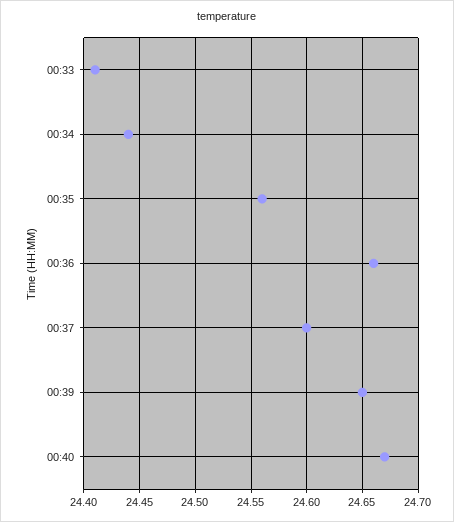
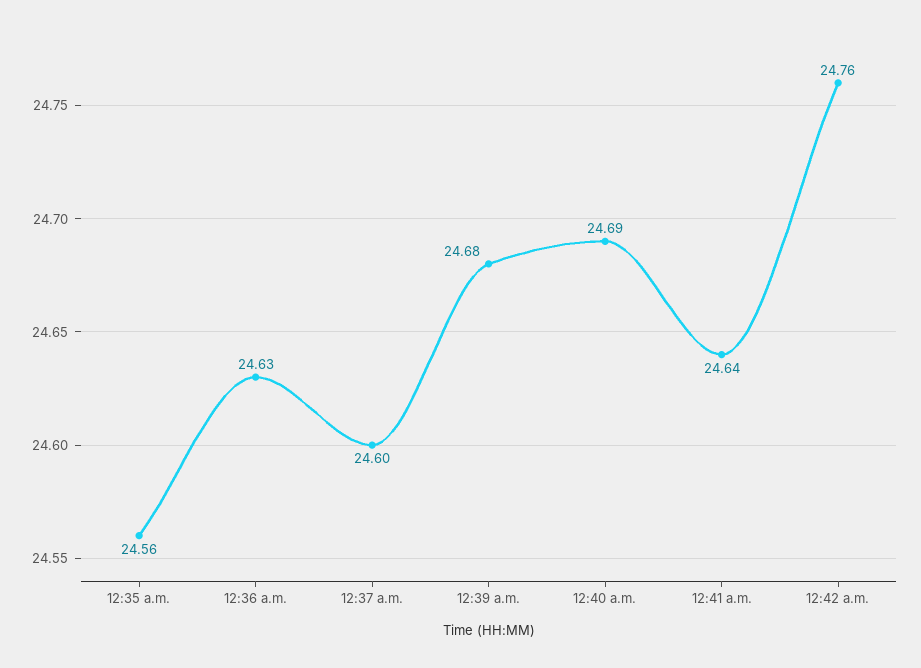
00:33: 24.41 -> none
00:34: 24.44 -> none
00:36: 24.66 -> 24.63
00:39: 24.65 -> 24.68
00:40: 24.67 -> 24.69
12:41 a.m.: none -> 24.64
12:42 a.m.: none -> 24.76

